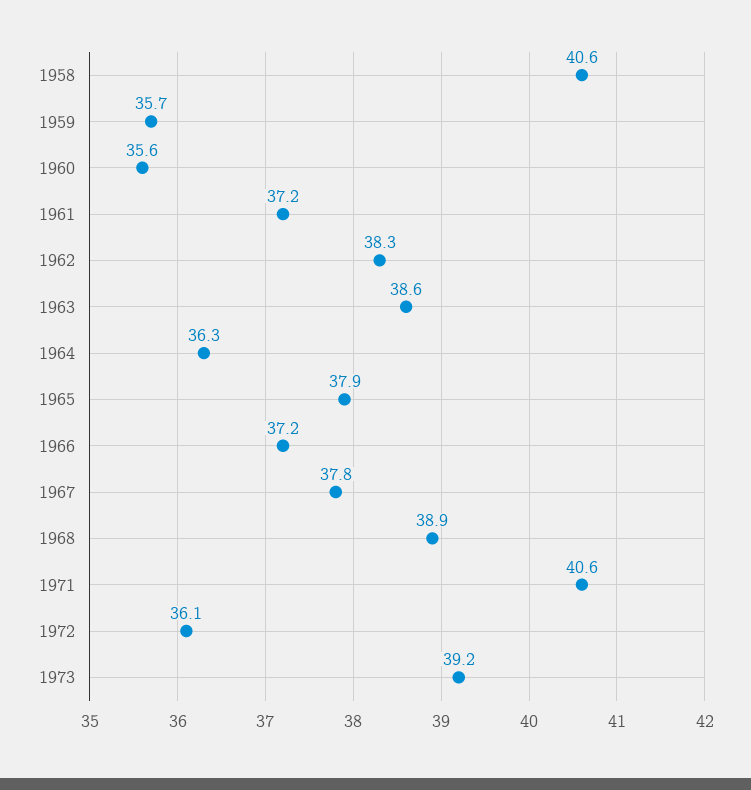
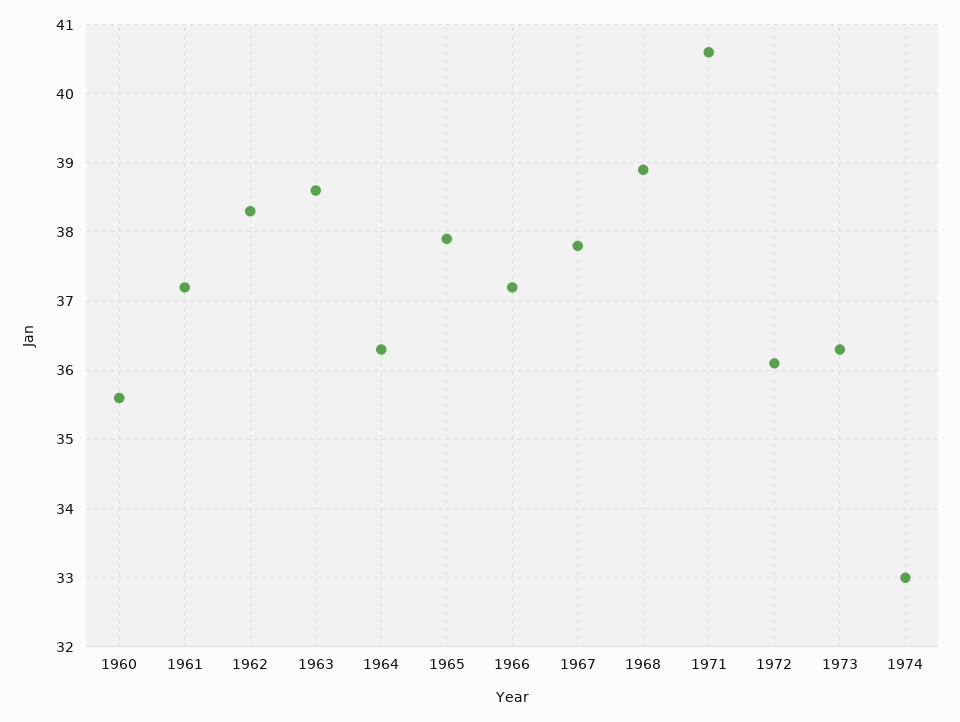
1958: 40.6 -> none
1959: 35.7 -> none
1973: 39.2 -> 36.3
1974: none -> 33

